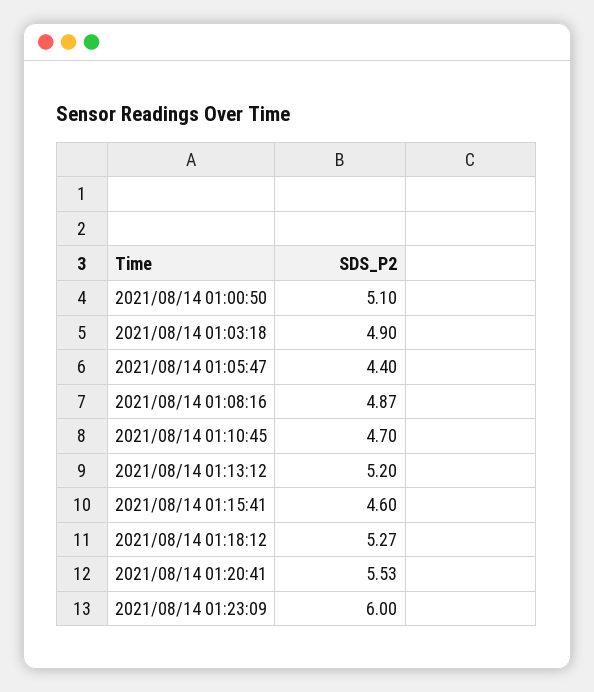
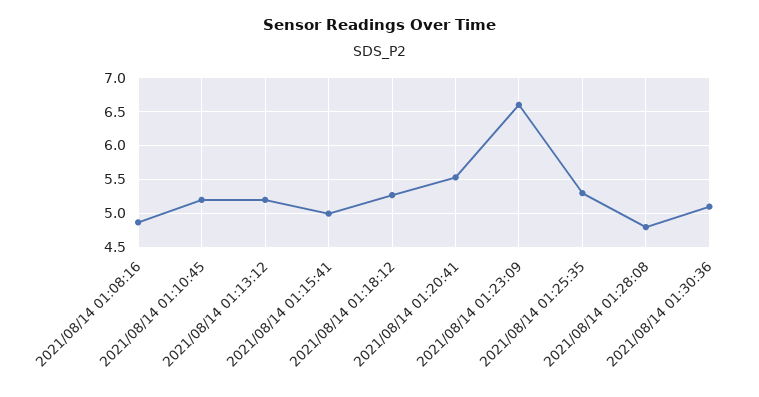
2021/08/14 01:00:50: 5.1 -> none
2021/08/14 01:03:18: 4.9 -> none
2021/08/14 01:05:47: 4.4 -> none
2021/08/14 01:10:45: 4.7 -> 5.2
2021/08/14 01:15:41: 4.6 -> 5
2021/08/14 01:23:09: 6 -> 6.6
2021/08/14 01:25:35: none -> 5.3
2021/08/14 01:28:08: none -> 4.8
2021/08/14 01:30:36: none -> 5.1

